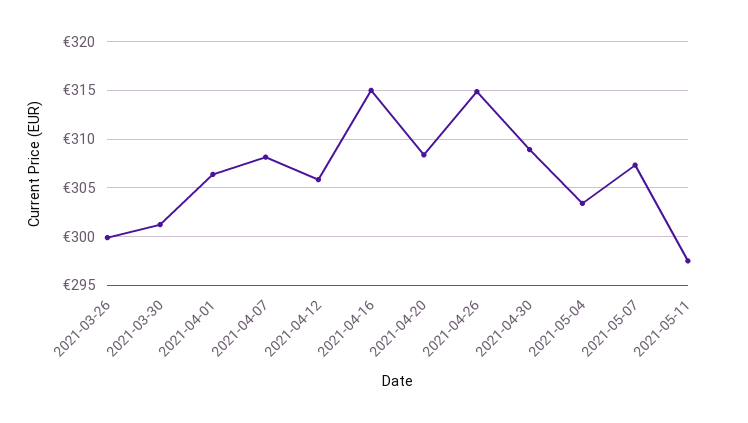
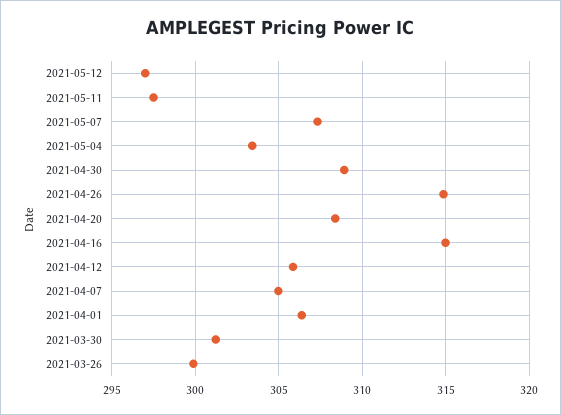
2021-04-07: 308 -> 305
2021-05-12: none -> 297

